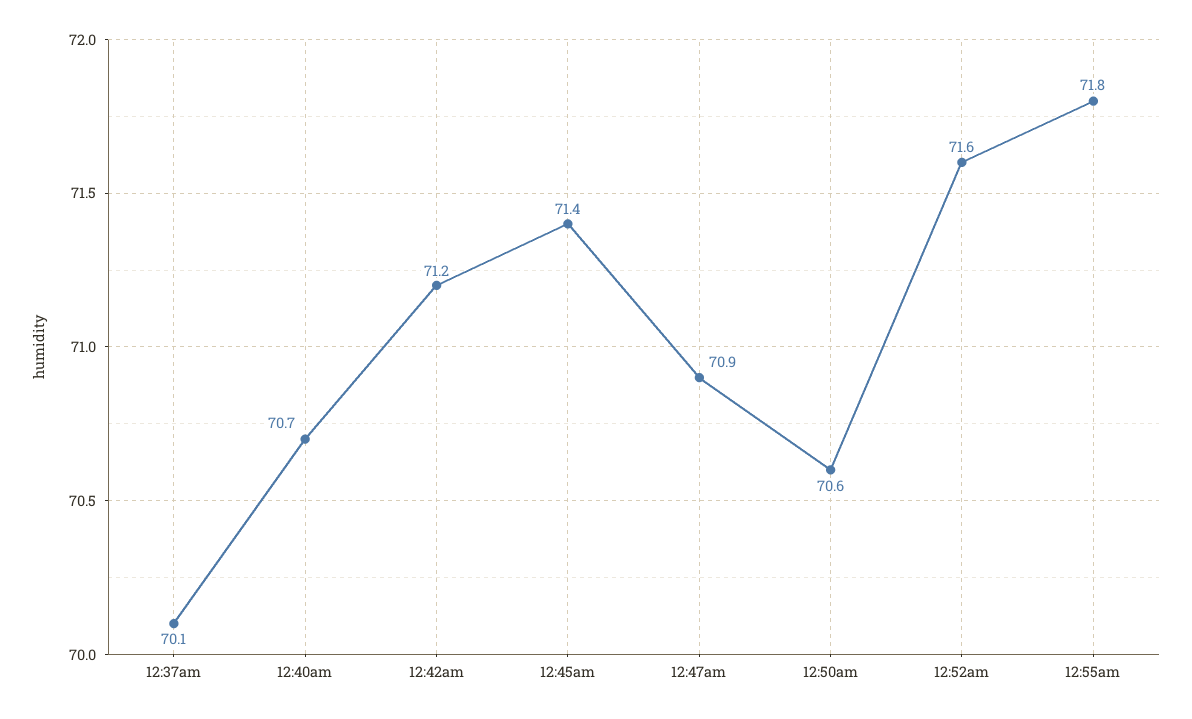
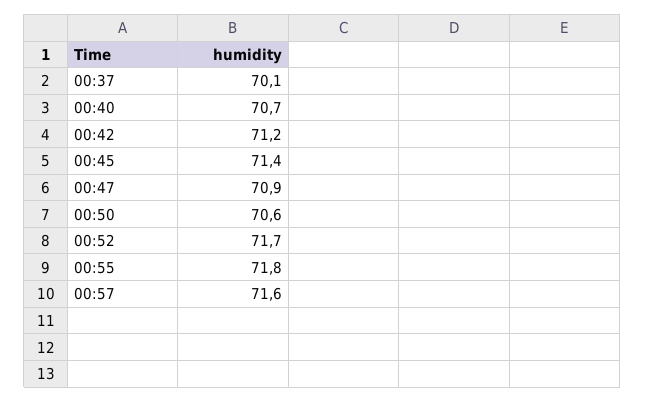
12:52am: 71.6 -> 71.7
00:57: none -> 71.6

